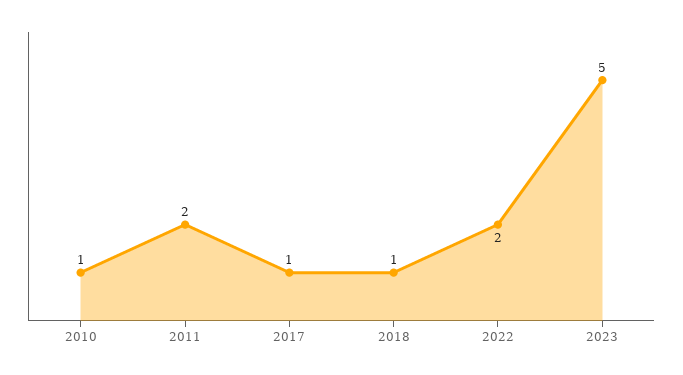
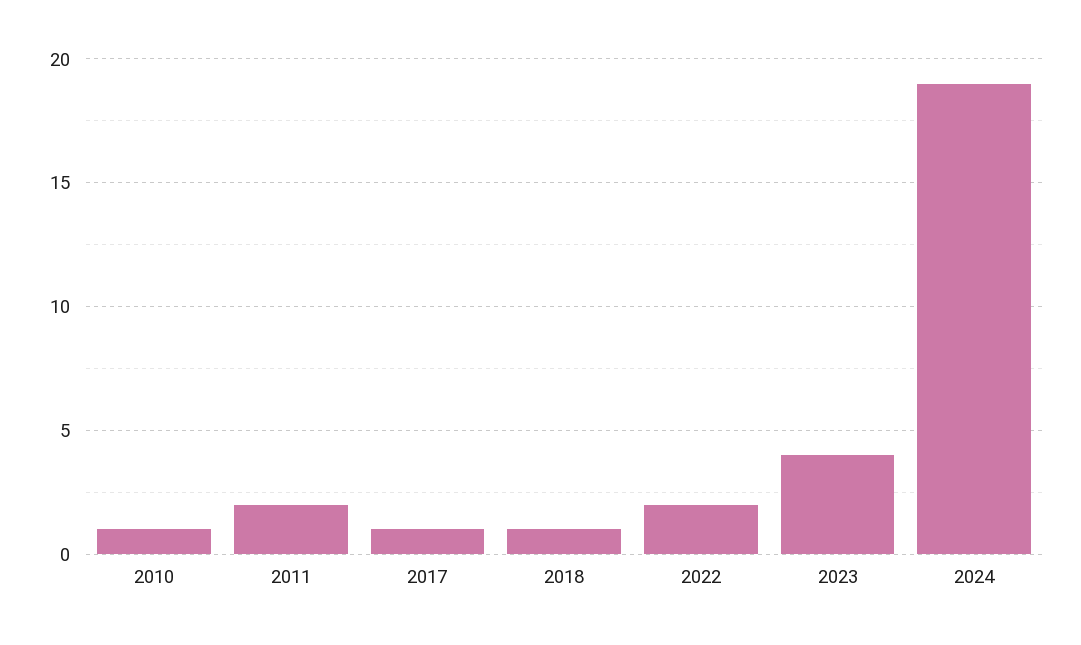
2023: 5 -> 4
2024: none -> 19

